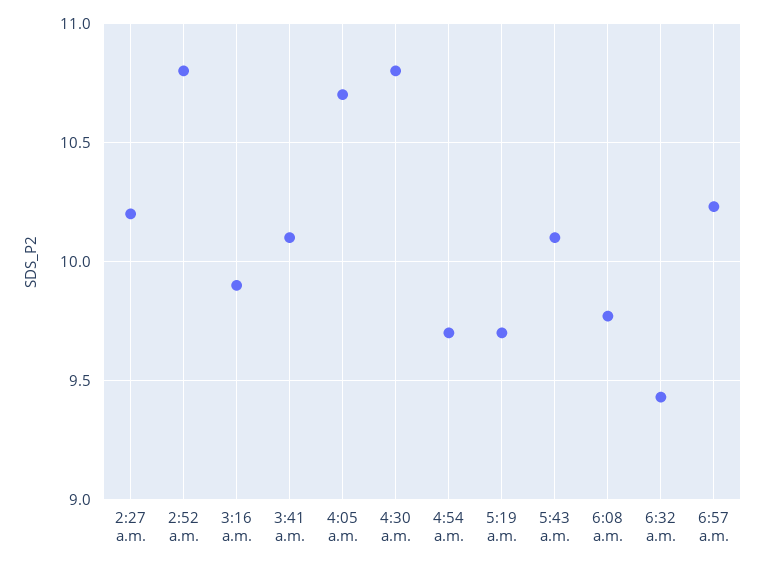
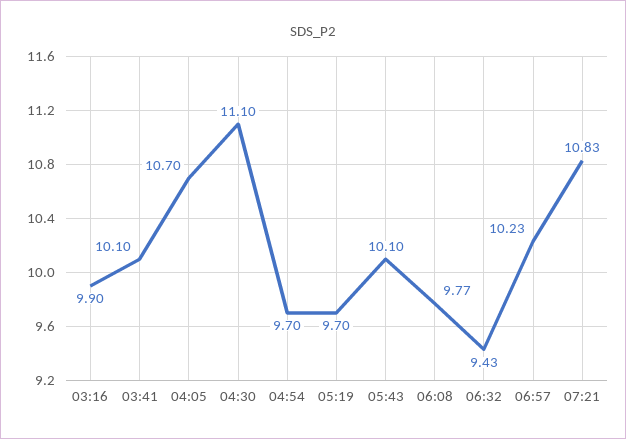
2:27 a.m.: 10.2 -> none
2:52 a.m.: 10.8 -> none
4:30 a.m.: 10.8 -> 11.1
07:21: none -> 10.83

